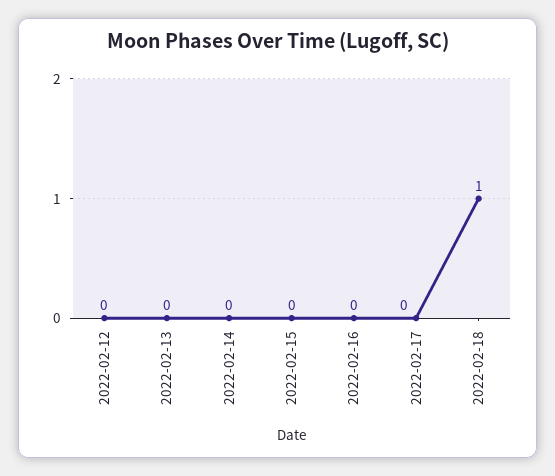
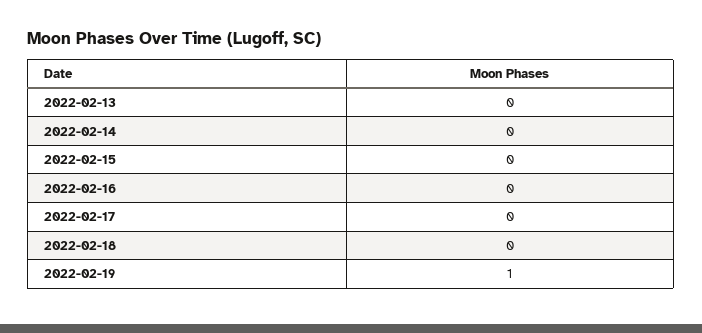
2022-02-12: 0 -> none
2022-02-18: 1 -> 0
2022-02-19: none -> 1

